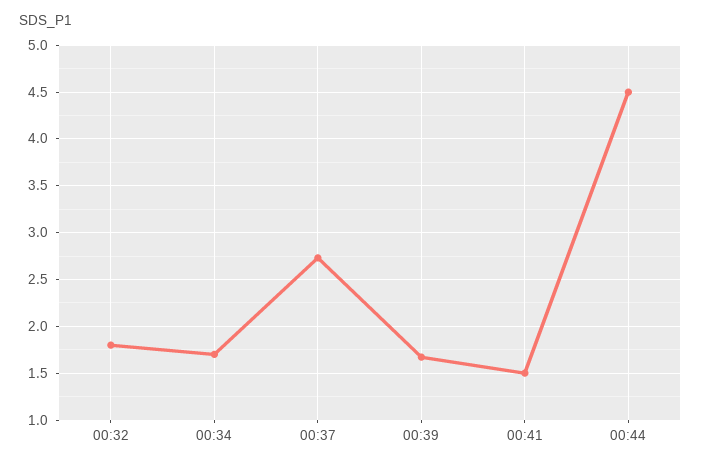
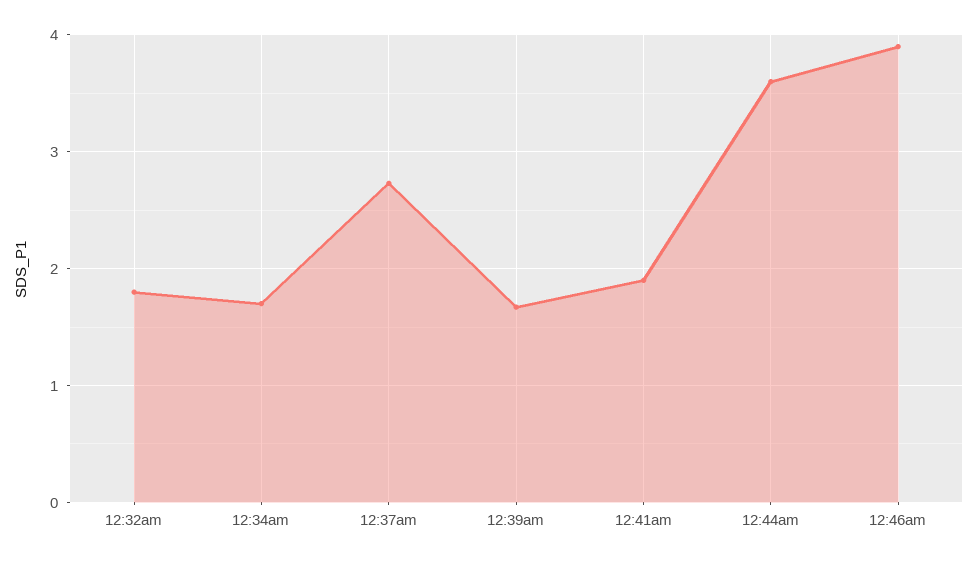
00:41: 1.5 -> 1.9
00:44: 4.5 -> 3.6
12:46am: none -> 3.9

